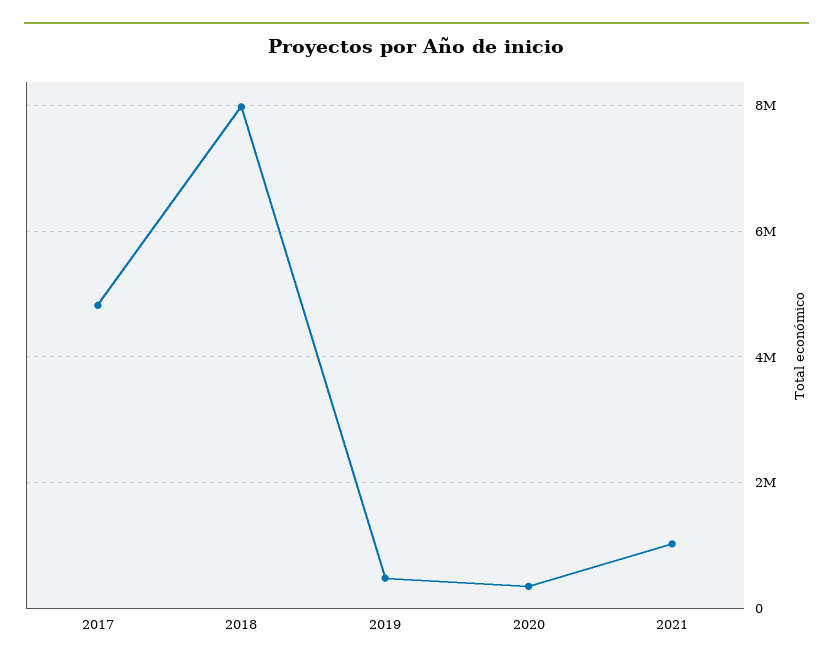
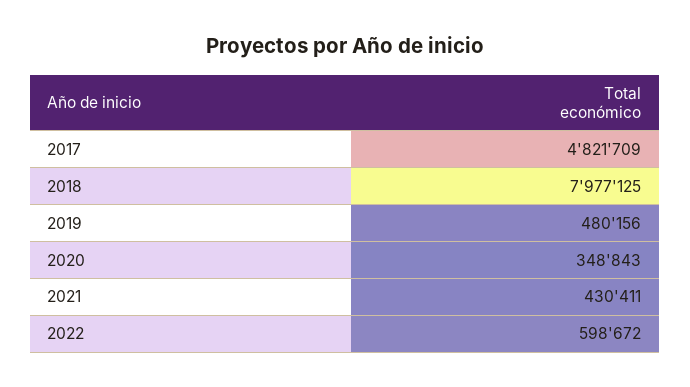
2021: 1000000 -> 430411
2022: none -> 598672

